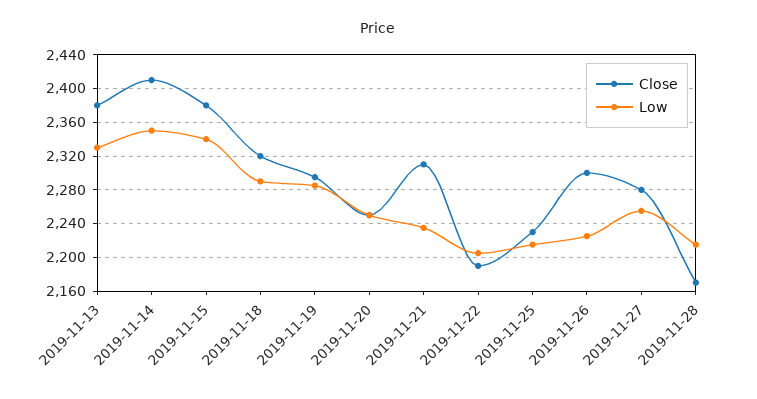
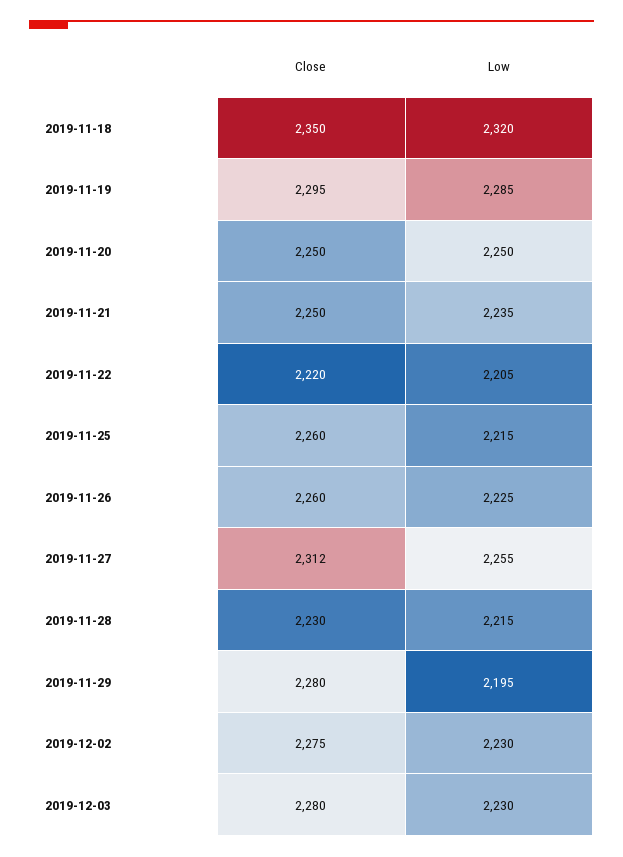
Close, 2019-11-13: 2380 -> none
Low, 2019-11-13: 2330 -> none
Close, 2019-11-14: 2410 -> none
Low, 2019-11-14: 2350 -> none
Close, 2019-11-15: 2380 -> none
Low, 2019-11-15: 2340 -> none
Close, 2019-11-18: 2320 -> 2350
Low, 2019-11-18: 2290 -> 2320
Close, 2019-11-21: 2310 -> 2250
Close, 2019-11-22: 2190 -> 2220
Close, 2019-11-25: 2230 -> 2260
Close, 2019-11-26: 2300 -> 2260
Close, 2019-11-27: 2280 -> 2312
Close, 2019-11-28: 2170 -> 2230
Close, 2019-11-29: none -> 2280
Low, 2019-11-29: none -> 2195
Close, 2019-12-02: none -> 2275
Low, 2019-12-02: none -> 2230
Close, 2019-12-03: none -> 2280
Low, 2019-12-03: none -> 2230

